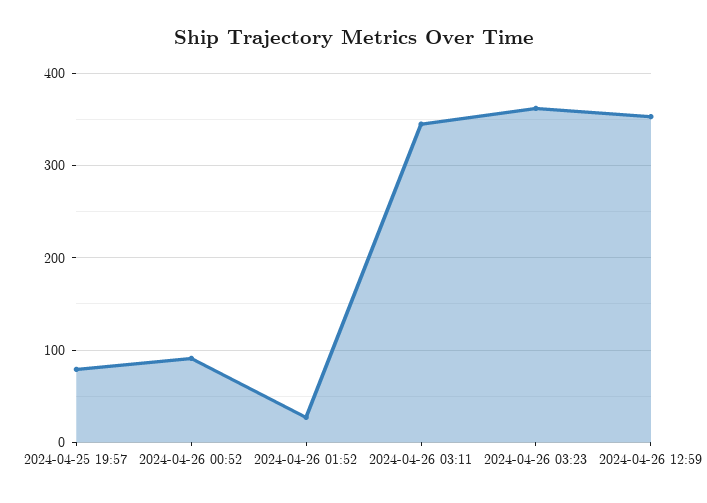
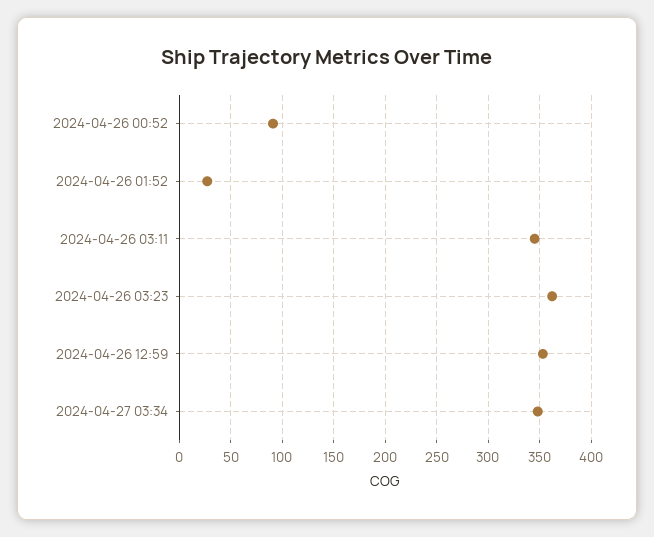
2024-04-25 19:57: 80 -> none
2024-04-27 03:34: none -> 350

